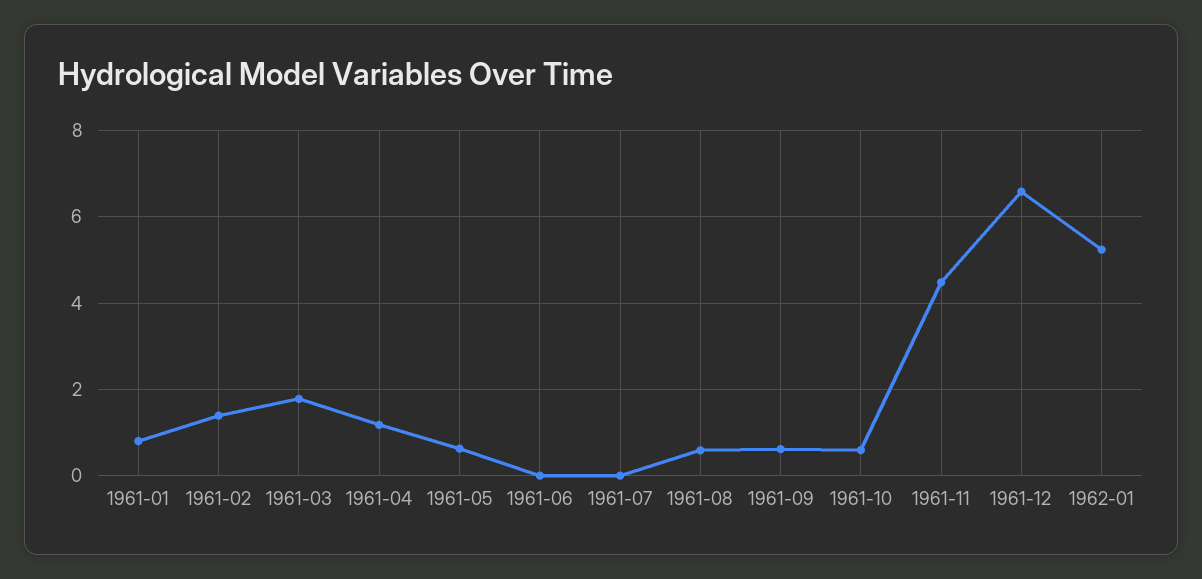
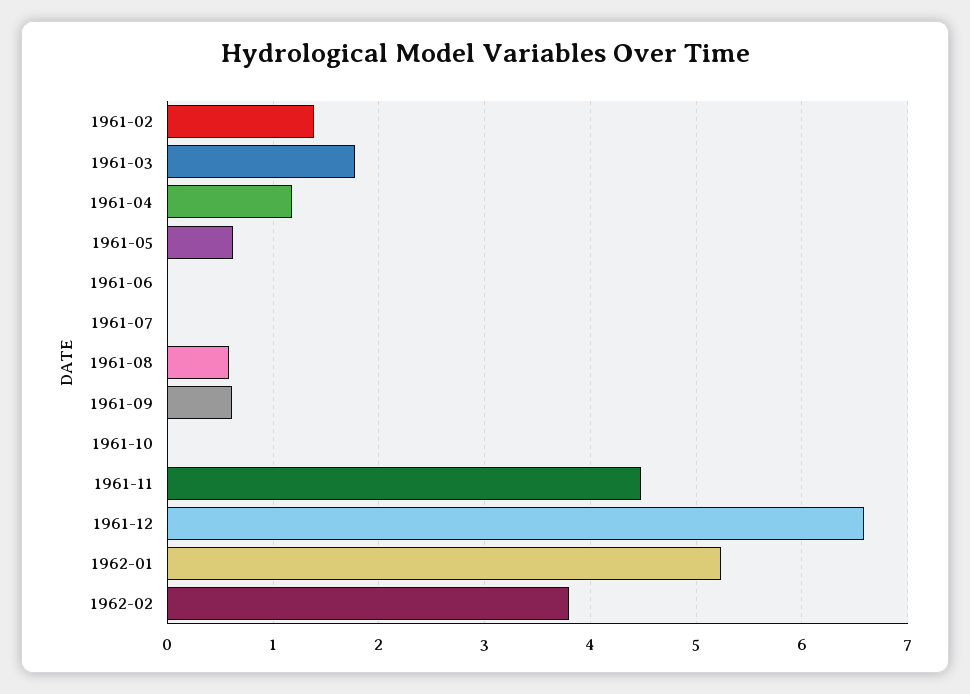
1961-01: 0.8 -> none
1961-10: 0.6 -> 0
1962-02: none -> 3.8

